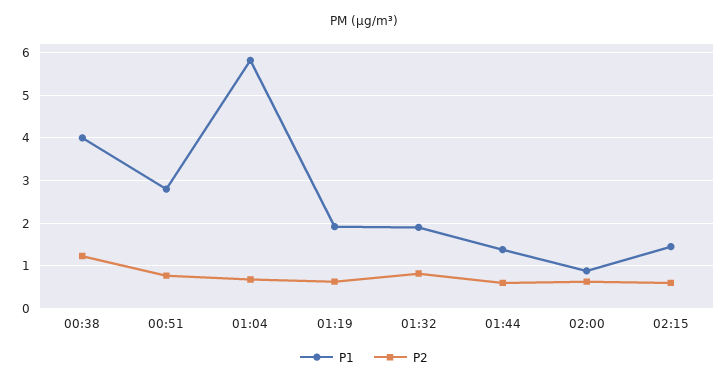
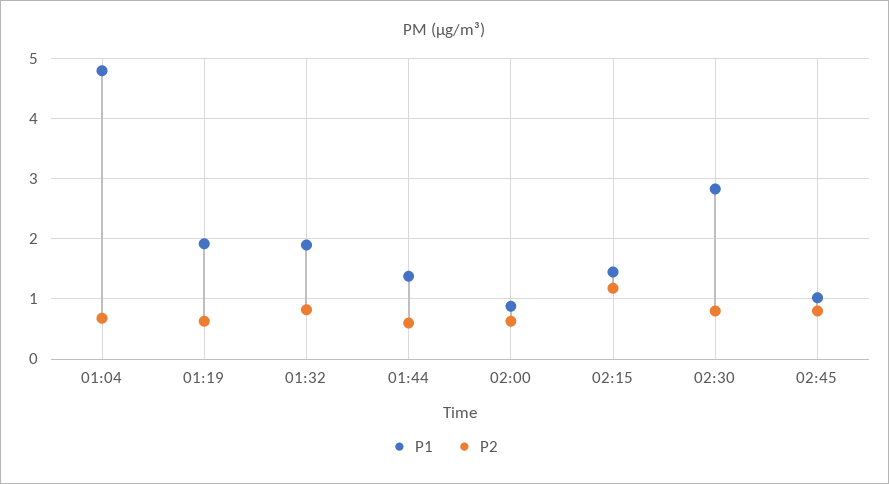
P1, 00:38: 4 -> none
P2, 00:38: 1.2 -> none
P1, 00:51: 2.8 -> none
P2, 00:51: 0.8 -> none
P1, 01:04: 5.8 -> 4.8
P2, 02:15: 0.6 -> 1.2
P1, 02:30: none -> 2.8
P2, 02:30: none -> 0.8
P1, 02:45: none -> 1
P2, 02:45: none -> 0.8

